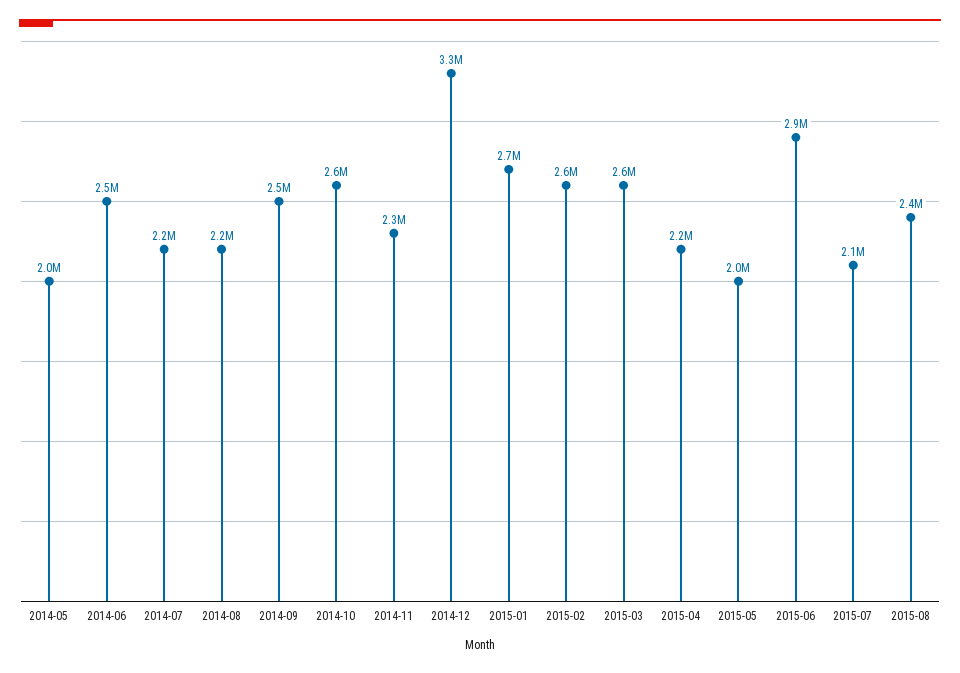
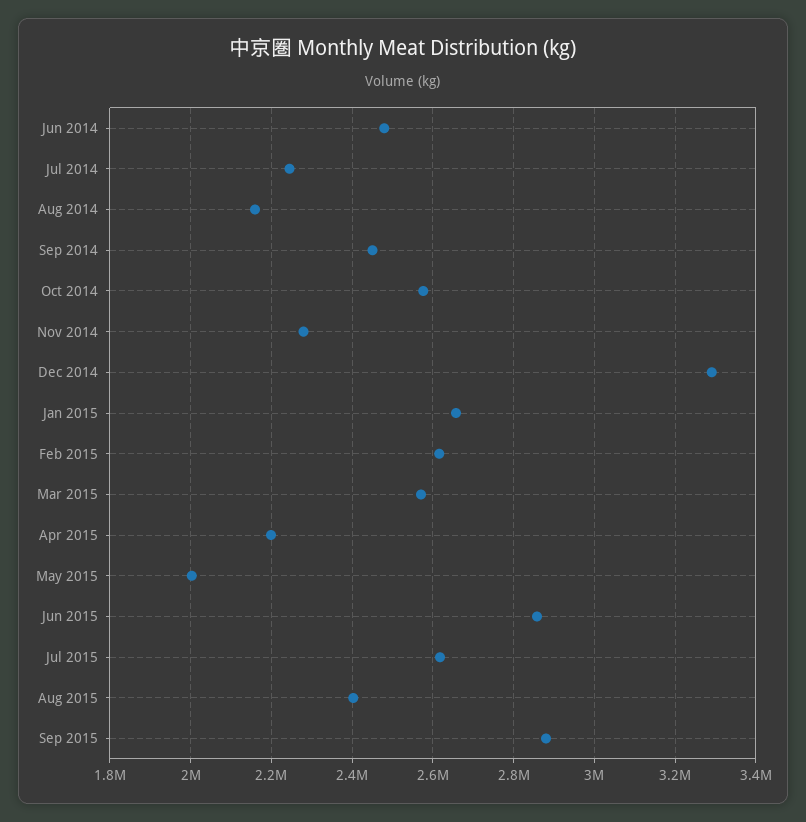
2014-05: 2000000 -> none
2015-07: 2100000 -> 2620000
Sep 2015: none -> 2880000

